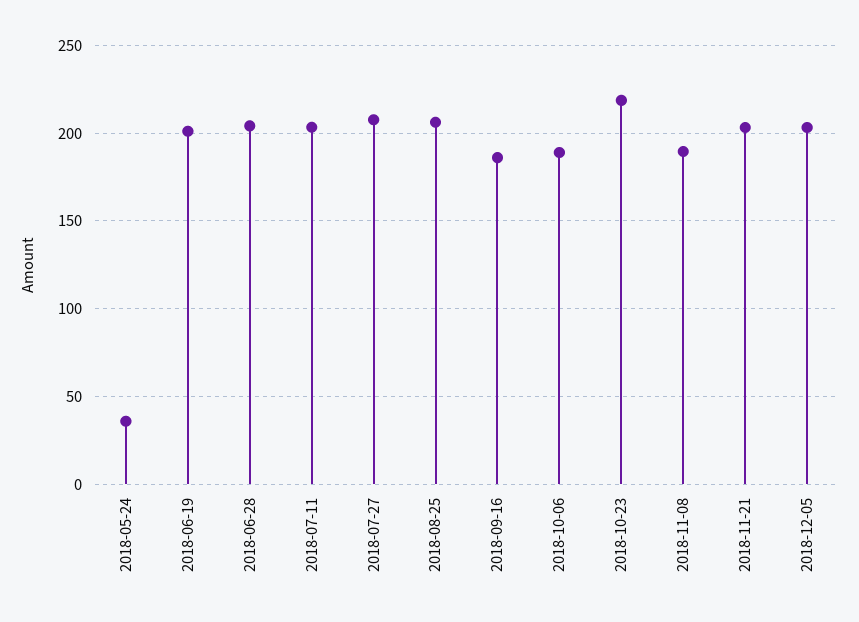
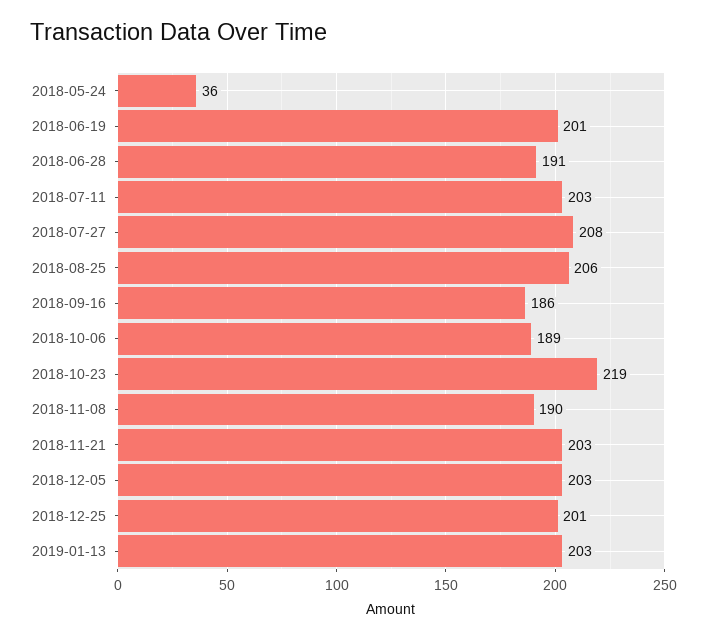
2018-06-28: 205 -> 191
2018-12-25: none -> 201
2019-01-13: none -> 203

